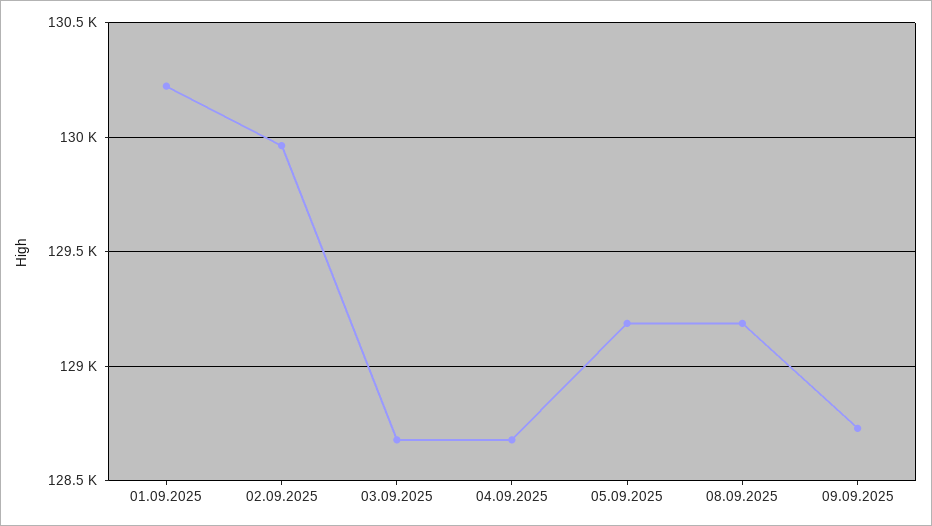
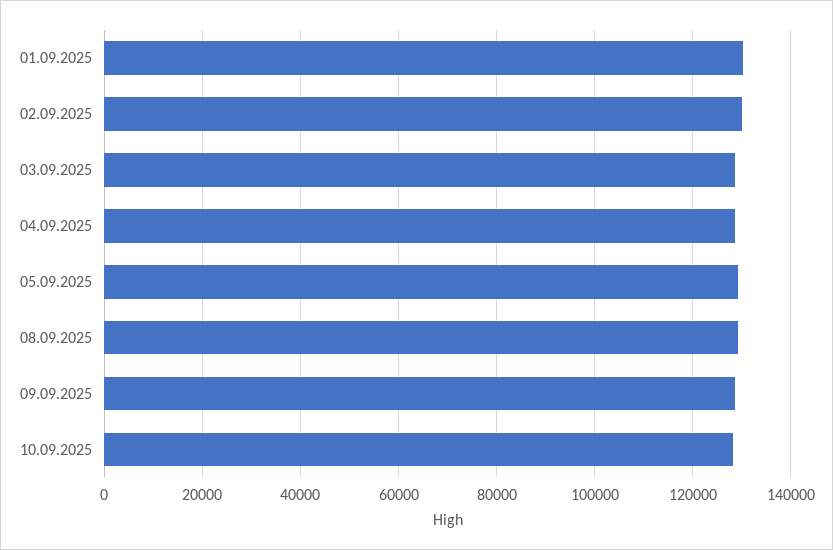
10.09.2025: none -> 128000

